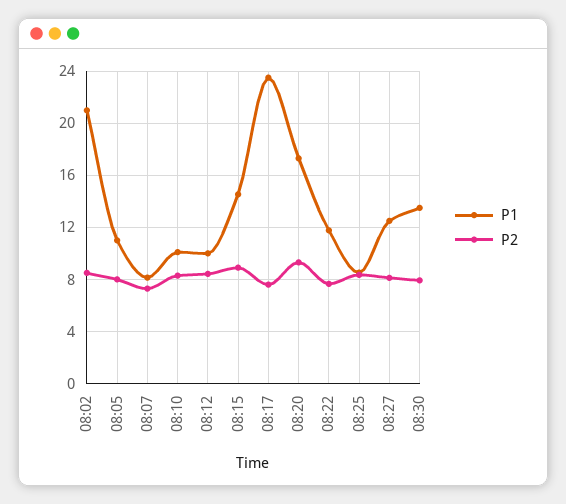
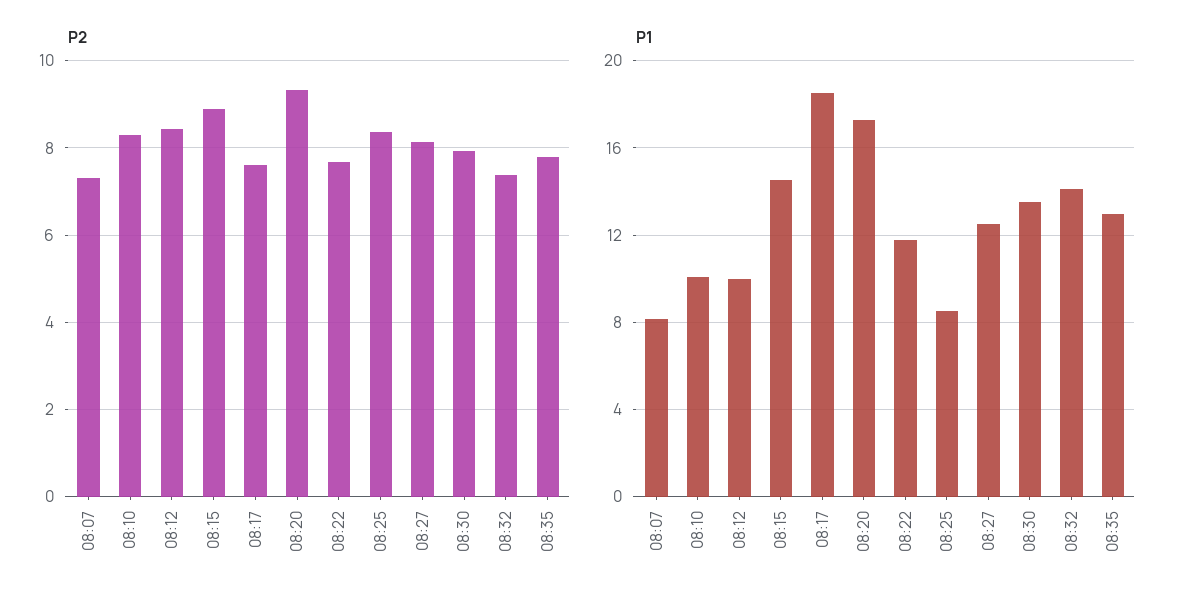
P1, 08:02: 21 -> none
P2, 08:02: 8.5 -> none
P1, 08:05: 11 -> none
P2, 08:05: 8 -> none
P1, 08:17: 23.5 -> 18.5
P2, 08:32: none -> 7.4
P2, 08:35: none -> 7.8
P1, 08:32: none -> 14
P1, 08:35: none -> 13

